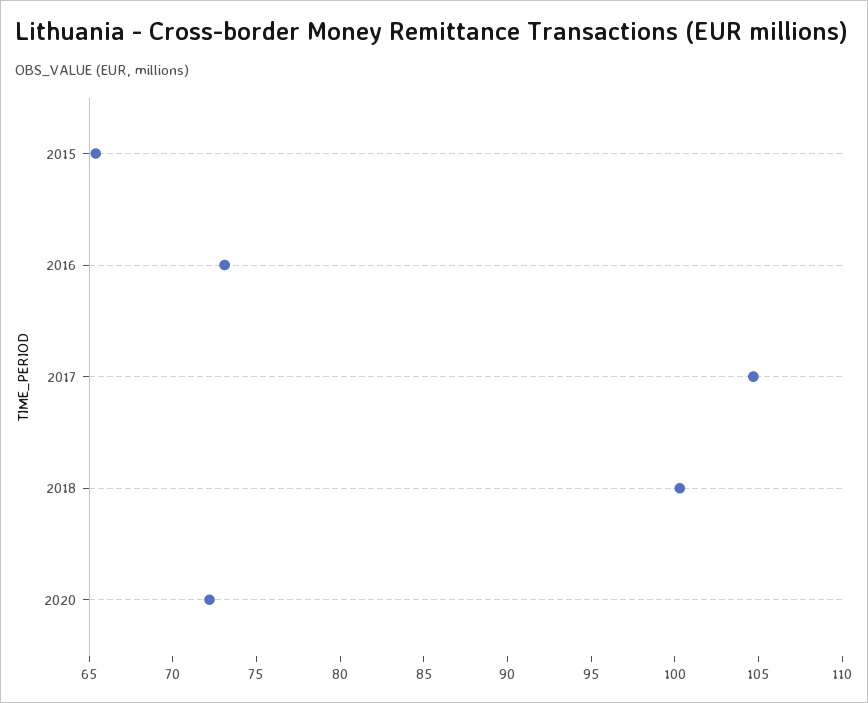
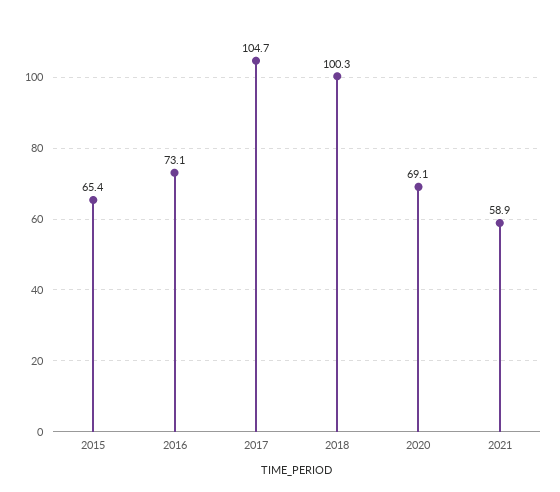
2020: 72 -> 69.1
2021: none -> 58.9

